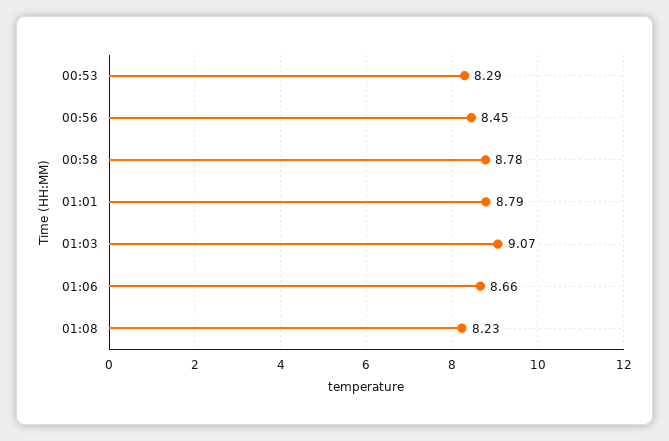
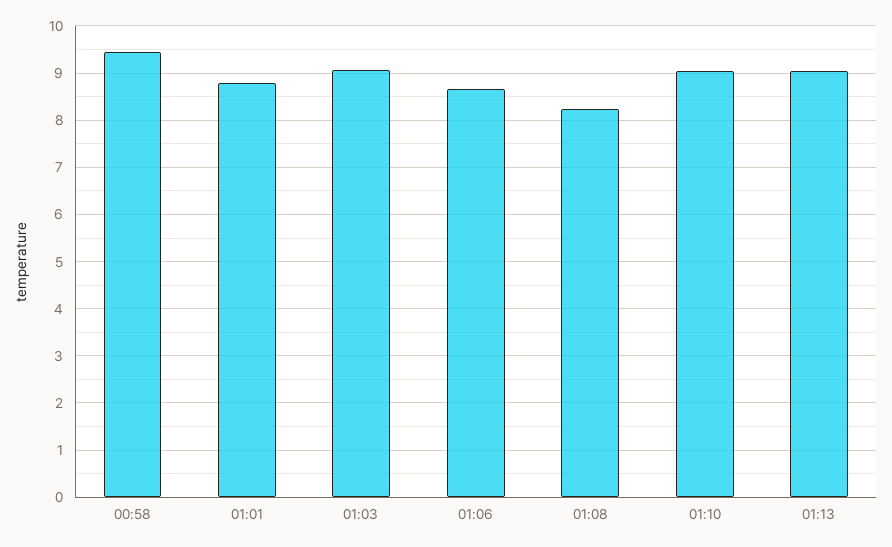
00:53: 8.29 -> none
00:56: 8.45 -> none
00:58: 8.78 -> 9.4
01:10: none -> 9
01:13: none -> 9

